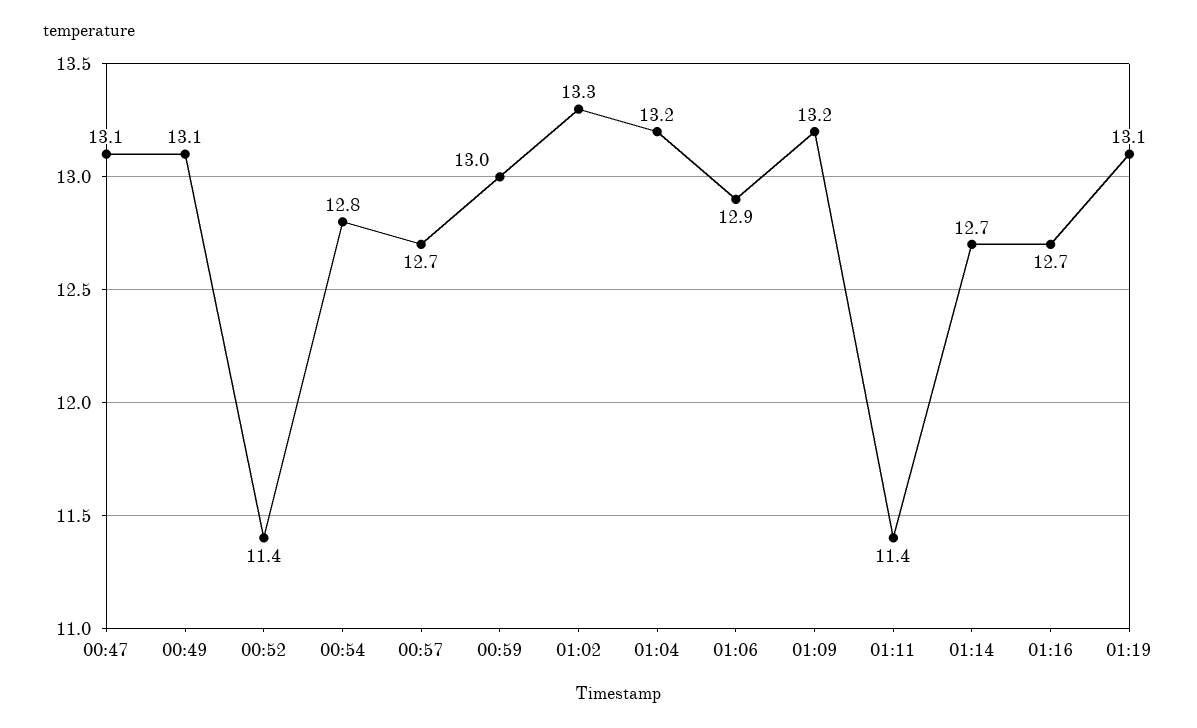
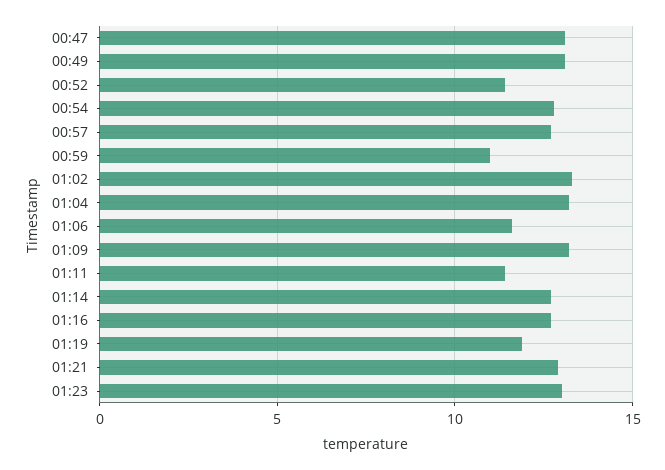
00:59: 13 -> 11
01:06: 12.9 -> 11.5
01:19: 13.1 -> 12
01:21: none -> 13
01:23: none -> 13

